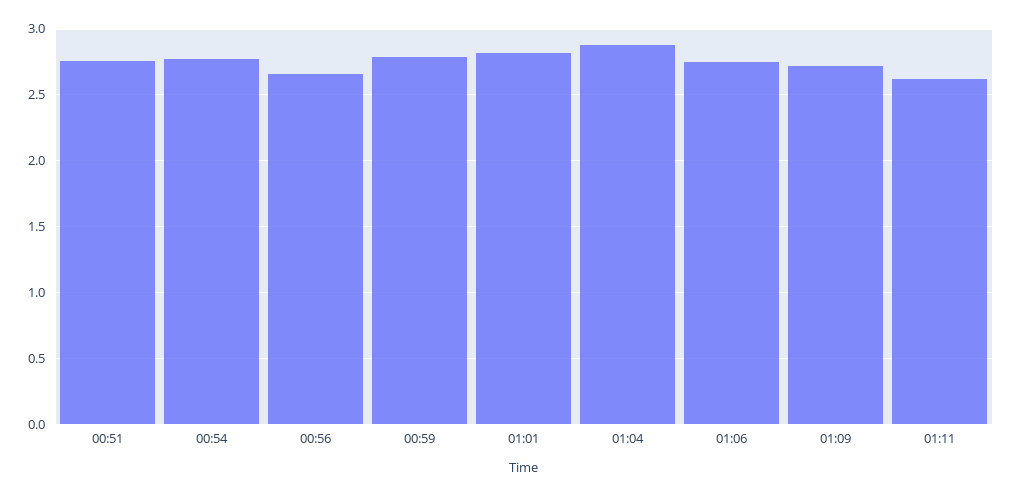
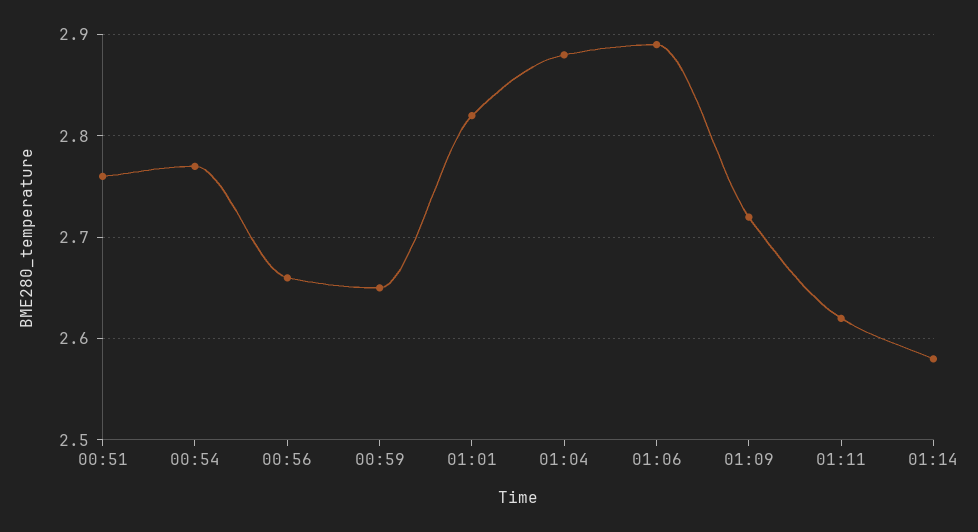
00:59: 2.8 -> 2.65
01:06: 2.75 -> 2.89
01:14: none -> 2.58

